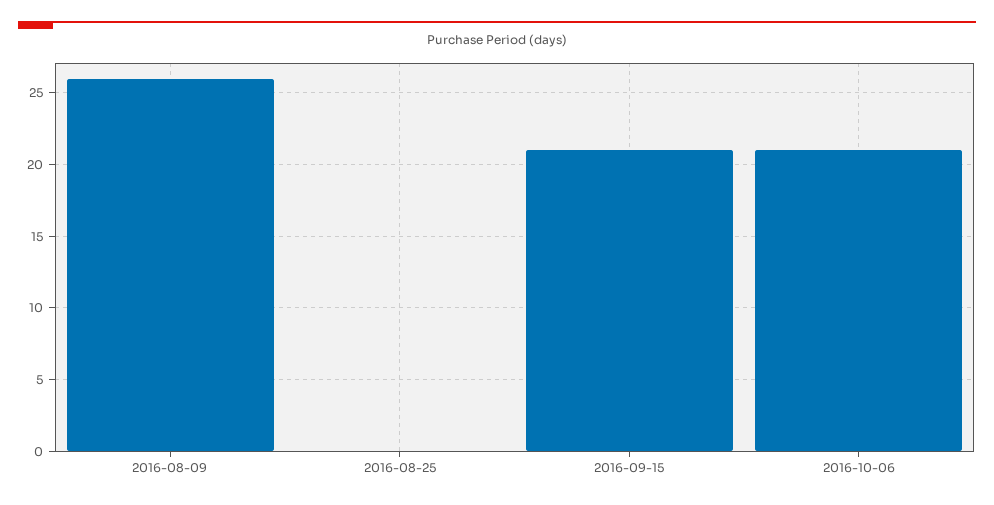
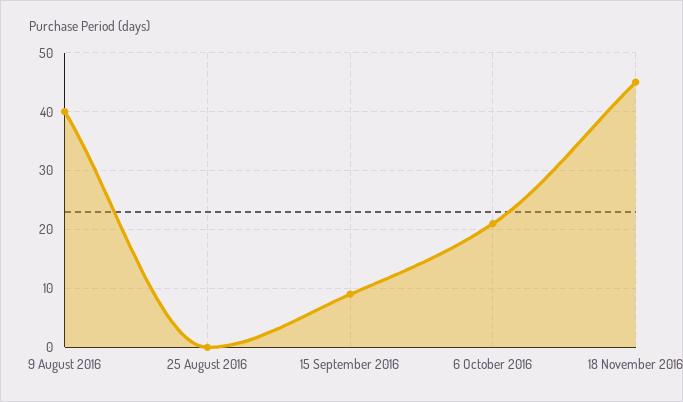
2016-08-09: 26 -> 40
2016-09-15: 21 -> 10
18 November 2016: none -> 45

